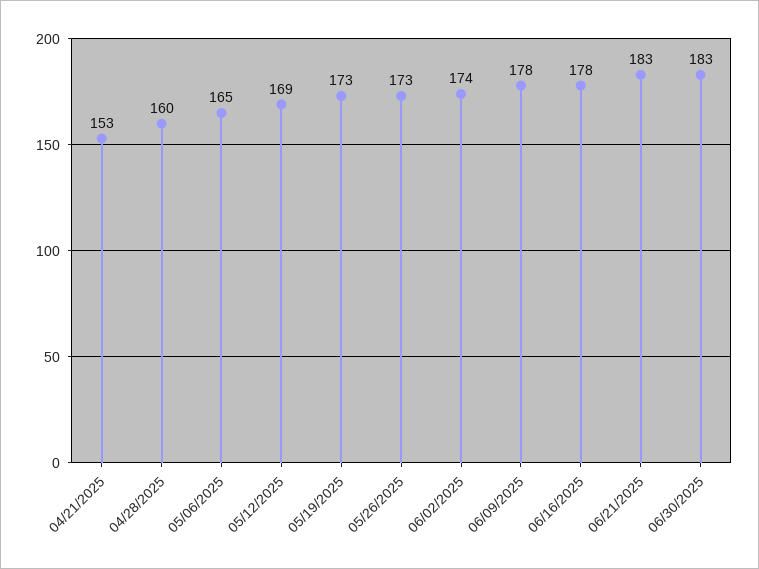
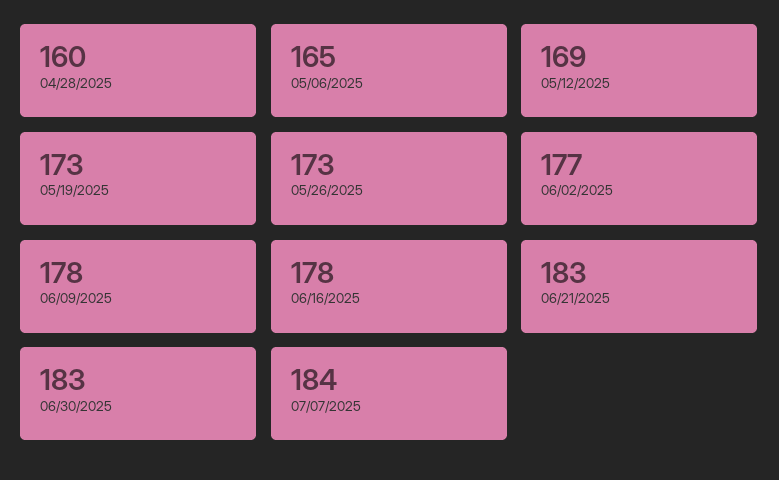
04/21/2025: 153 -> none
06/02/2025: 174 -> 177
07/07/2025: none -> 184

